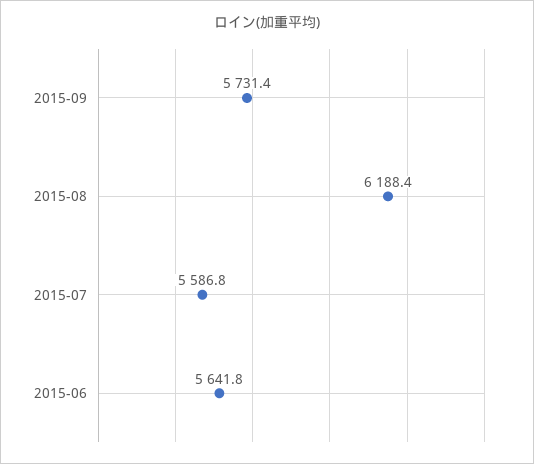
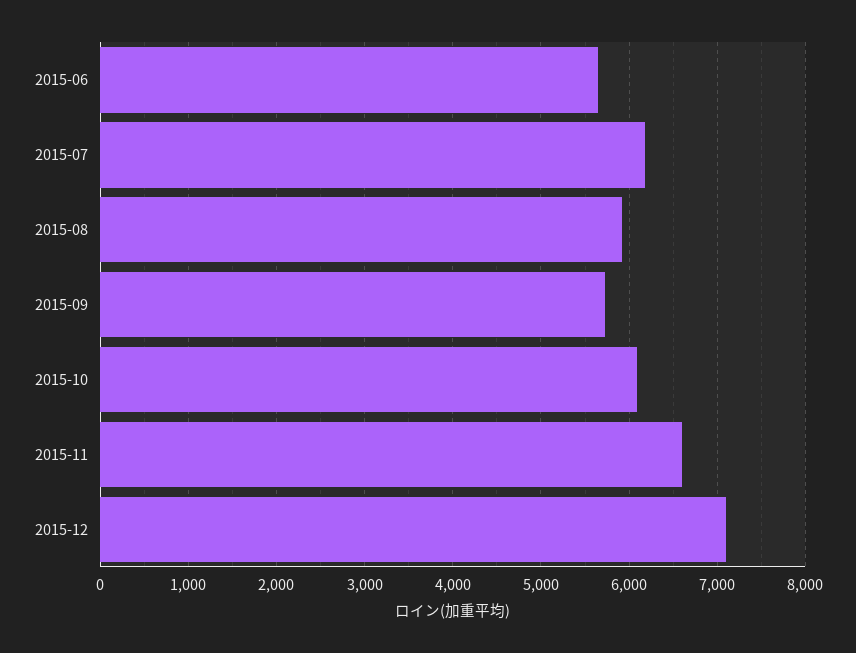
2015-08: 6188.4 -> 5900
2015-07: 5586.8 -> 6200
2015-10: none -> 6100
2015-11: none -> 6600
2015-12: none -> 7100

